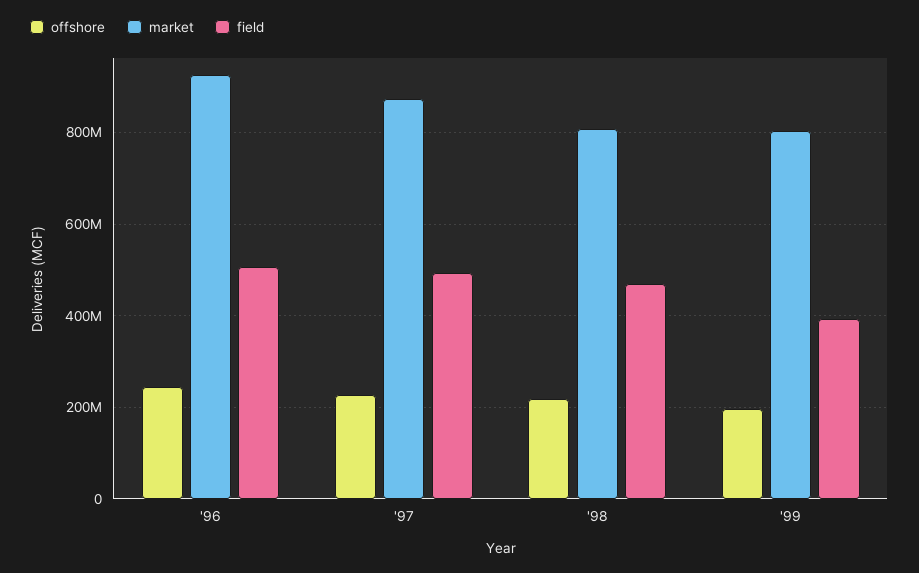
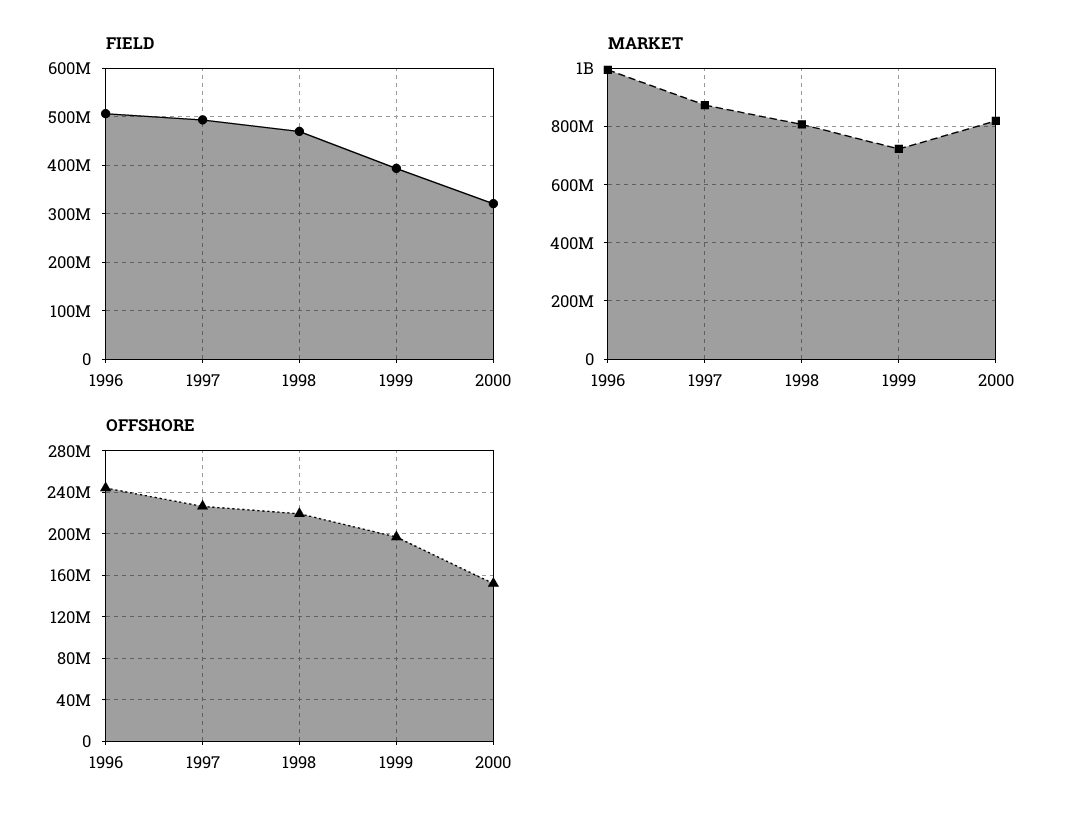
market, '96: 920000000 -> 1000000000
market, '99: 800000000 -> 725000000
field, 2000: none -> 320000000
market, 2000: none -> 825000000
offshore, 2000: none -> 150000000

